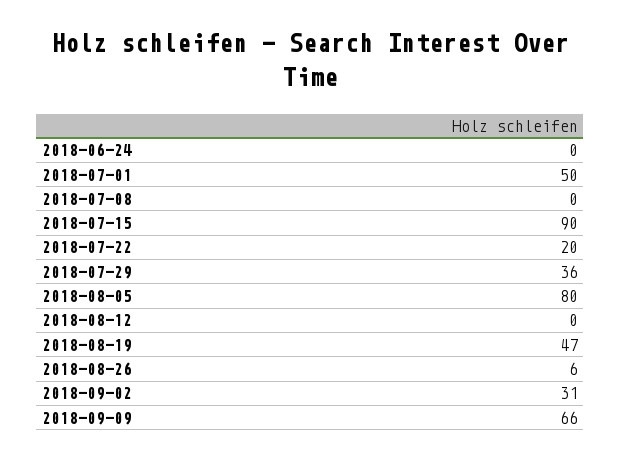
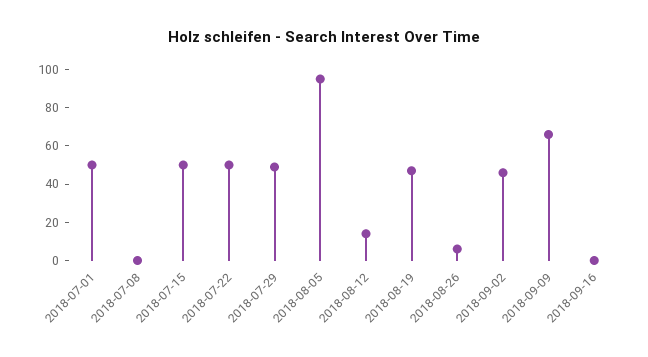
2018-06-24: 0 -> none
2018-07-15: 90 -> 50
2018-07-22: 20 -> 50
2018-07-29: 36 -> 50
2018-08-05: 80 -> 95
2018-08-12: 0 -> 15
2018-09-02: 31 -> 45
2018-09-16: none -> 0

